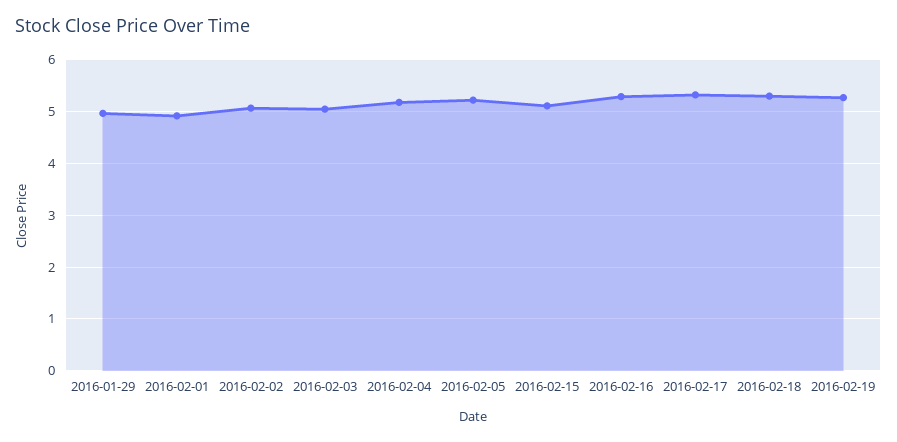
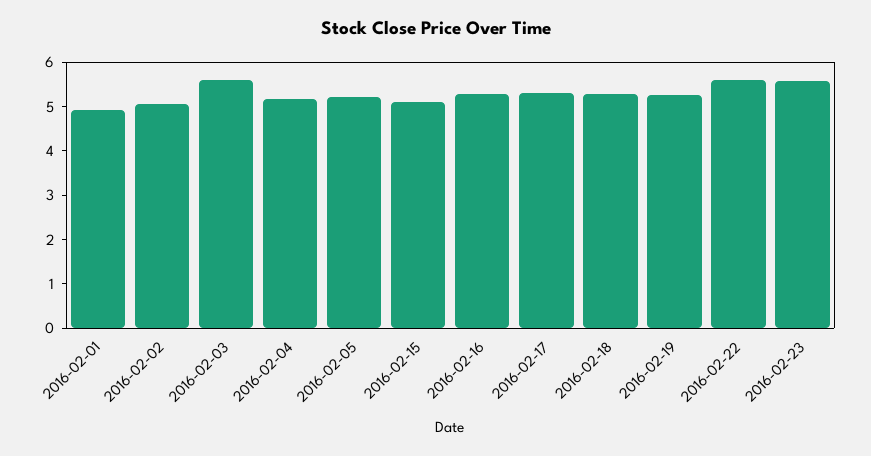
2016-01-29: 5 -> none
2016-02-03: 5 -> 5.6
2016-02-22: none -> 5.6
2016-02-23: none -> 5.6

